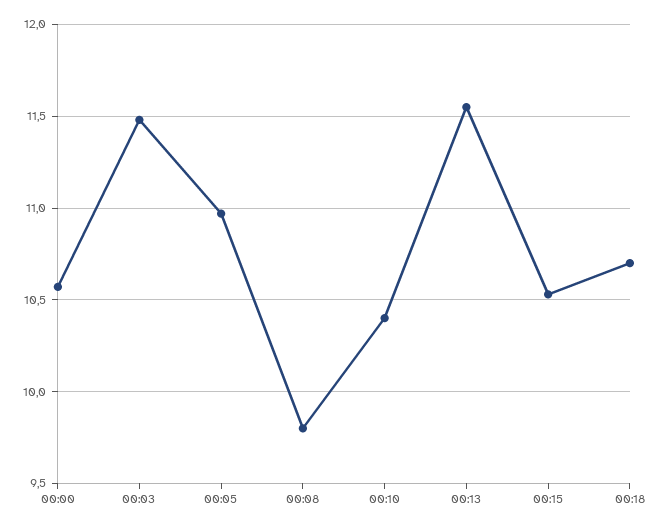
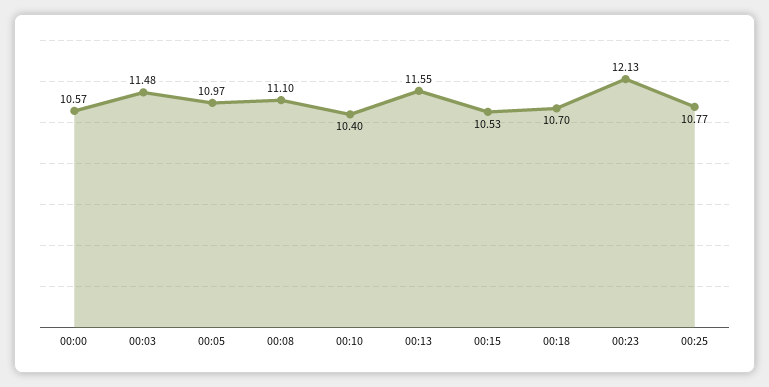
00:08: 9.8 -> 11.1
00:23: none -> 12.13
00:25: none -> 10.77

